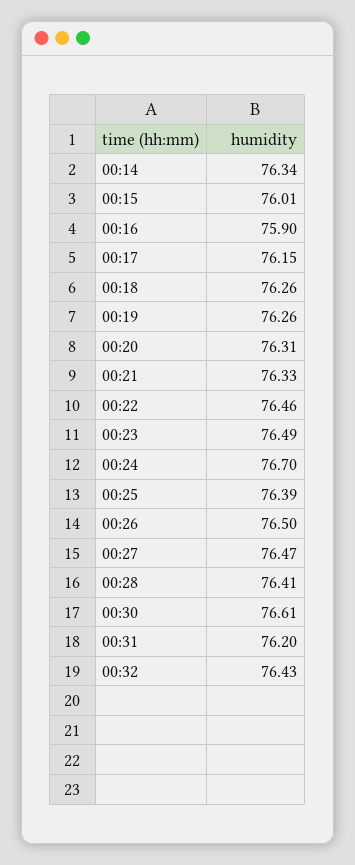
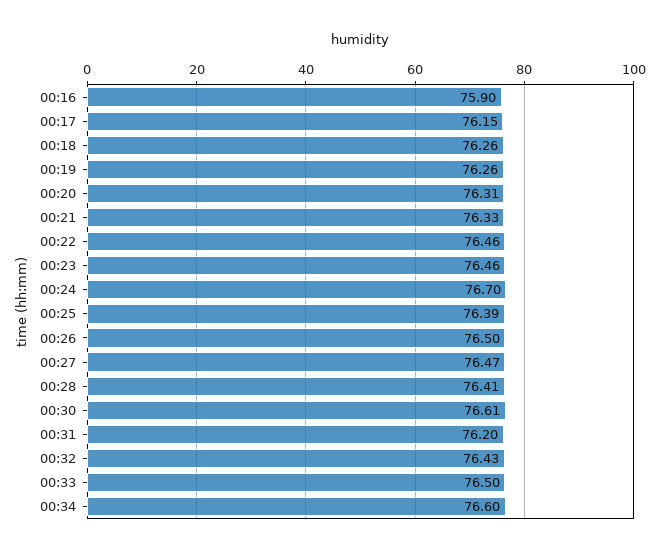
00:14: 76.34 -> none
00:15: 76.01 -> none
00:23: 76.49 -> 76.46
00:33: none -> 76.5
00:34: none -> 76.6

